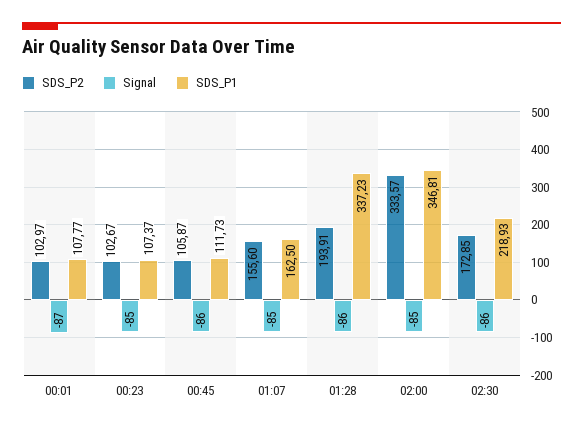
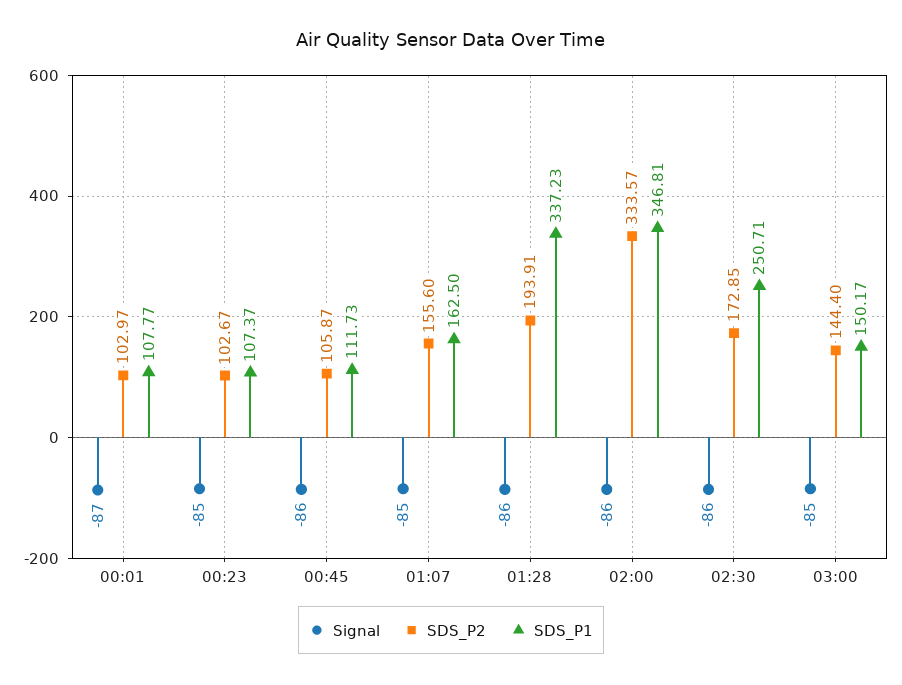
Signal, 02:00: -85 -> -86
SDS_P1, 02:30: 218.93 -> 250.71
Signal, 03:00: none -> -85
SDS_P2, 03:00: none -> 144.4
SDS_P1, 03:00: none -> 150.17

